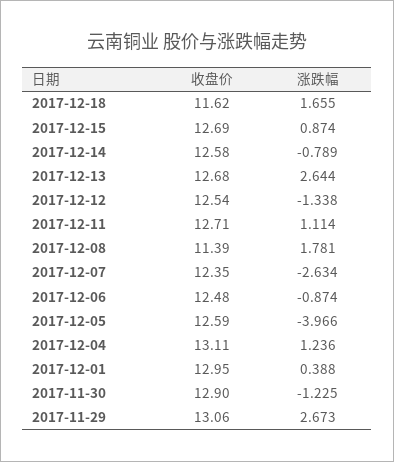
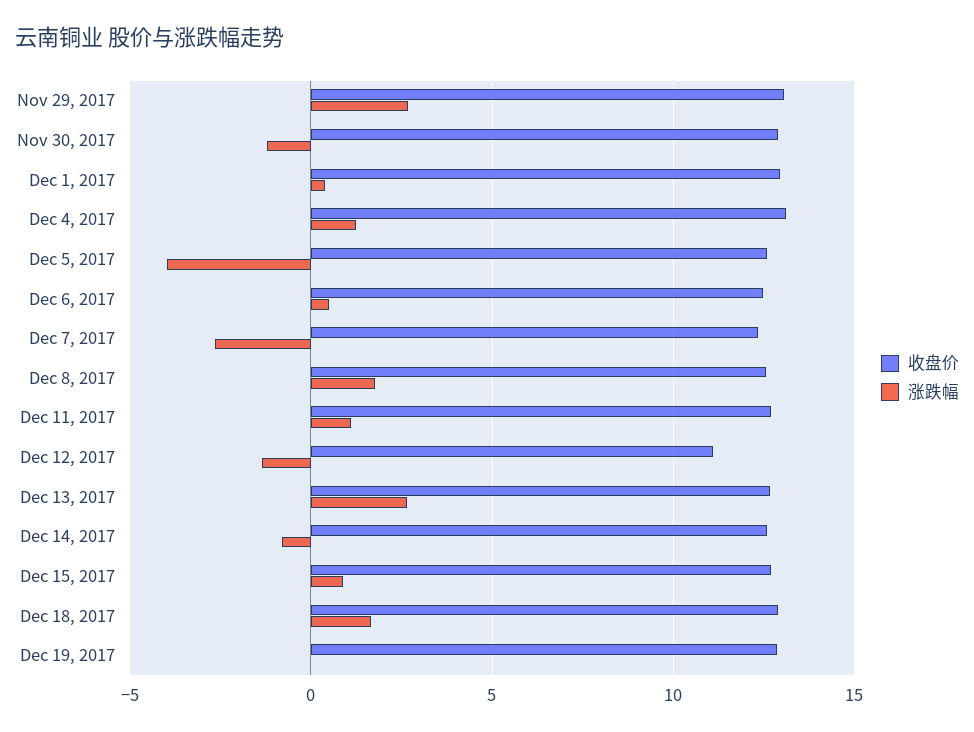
收盘价, 2017-12-18: 11.62 -> 13
收盘价, 2017-12-12: 12.54 -> 11
收盘价, 2017-12-08: 11.39 -> 12.5
涨跌幅, 2017-12-06: -0.874 -> 0.5
收盘价, Dec 19, 2017: none -> 13
涨跌幅, Dec 19, 2017: none -> 0

